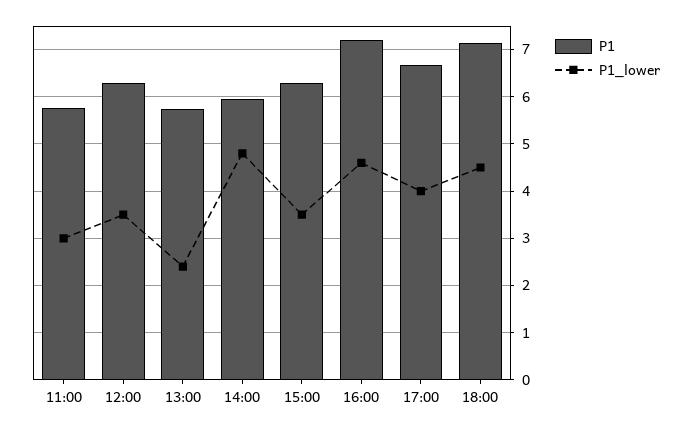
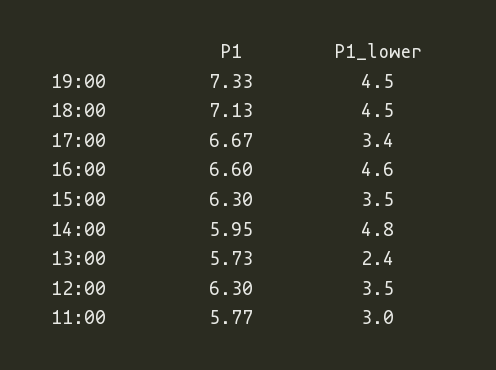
P1, 16:00: 7.2 -> 6.6
P1_lower, 17:00: 4 -> 3.4
P1, 19:00: none -> 7.33
P1_lower, 19:00: none -> 4.5

